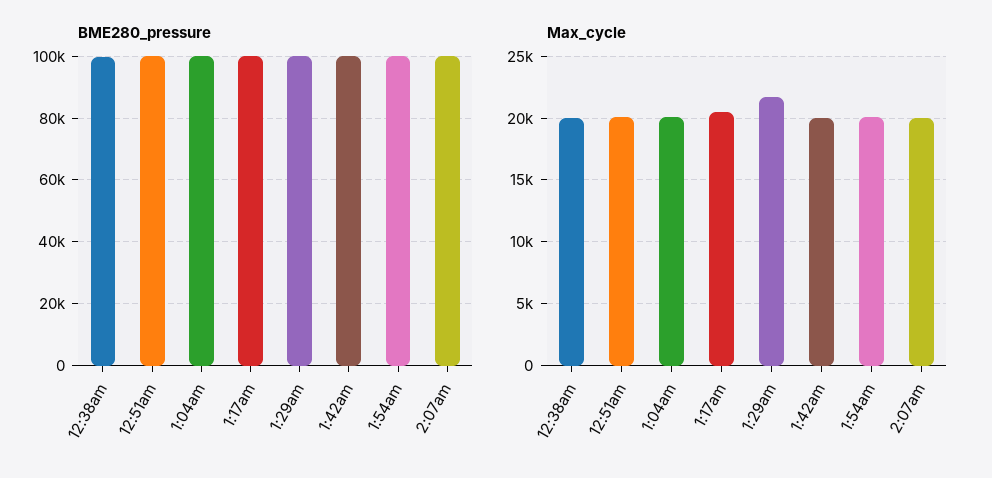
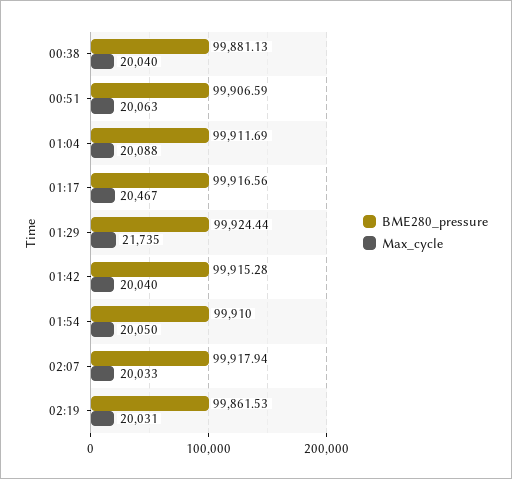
BME280_pressure, 02:19: none -> 99861.53
Max_cycle, 02:19: none -> 20031

